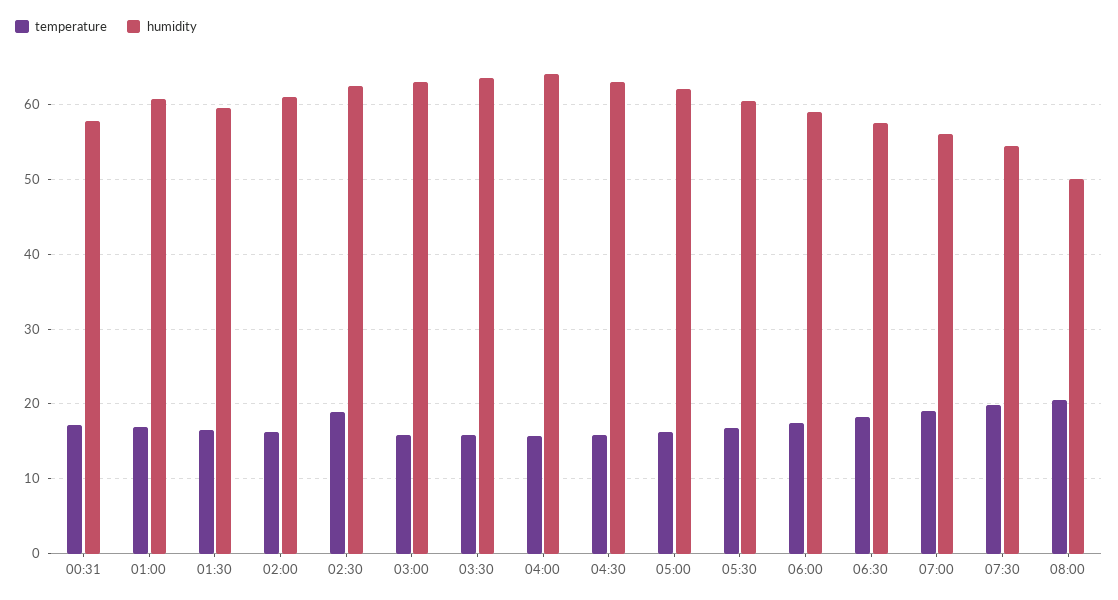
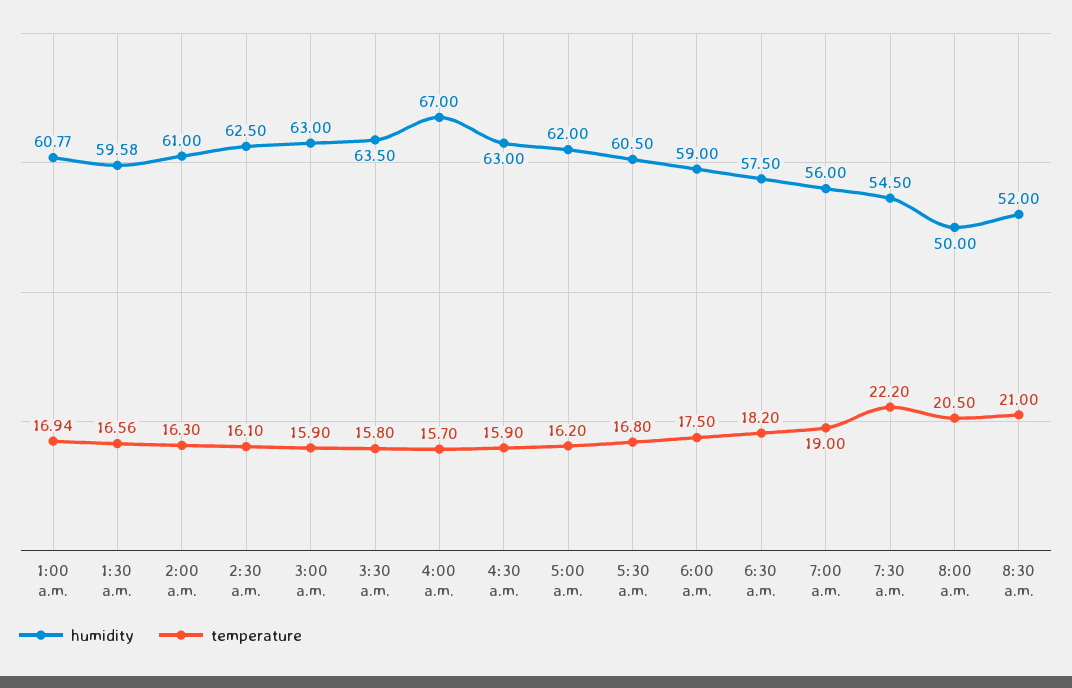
temperature, 00:31: 17 -> none
humidity, 00:31: 58 -> none
temperature, 02:30: 19 -> 16.1
humidity, 04:00: 64 -> 67
temperature, 07:30: 20 -> 22.2
humidity, 8:30 a.m.: none -> 52
temperature, 8:30 a.m.: none -> 21

